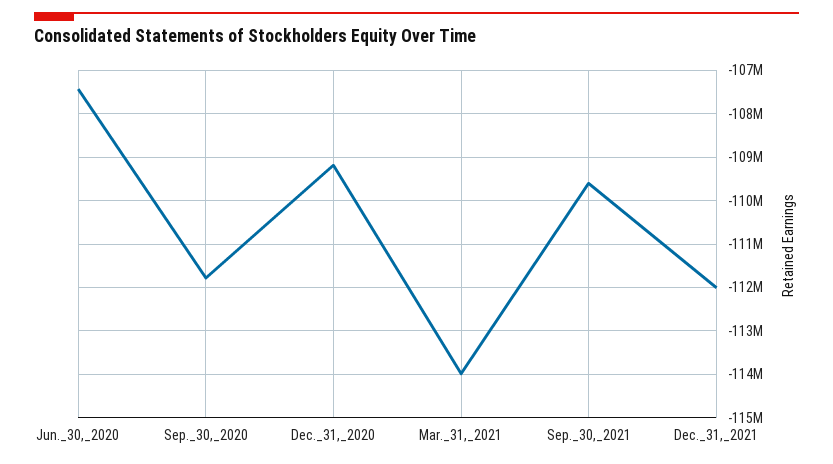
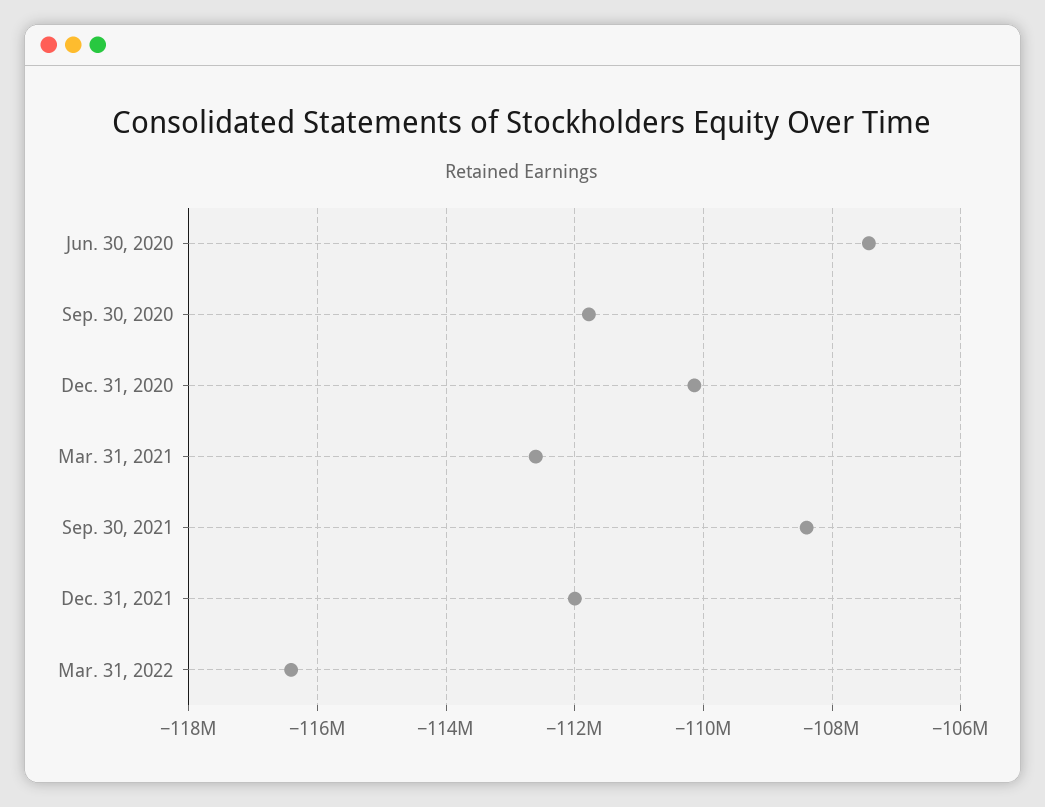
Dec._31,_2020: -109200000 -> -110200000
Mar._31,_2021: -114000000 -> -112600000
Sep._30,_2021: -109600000 -> -108400000
Mar. 31, 2022: none -> -116400000

